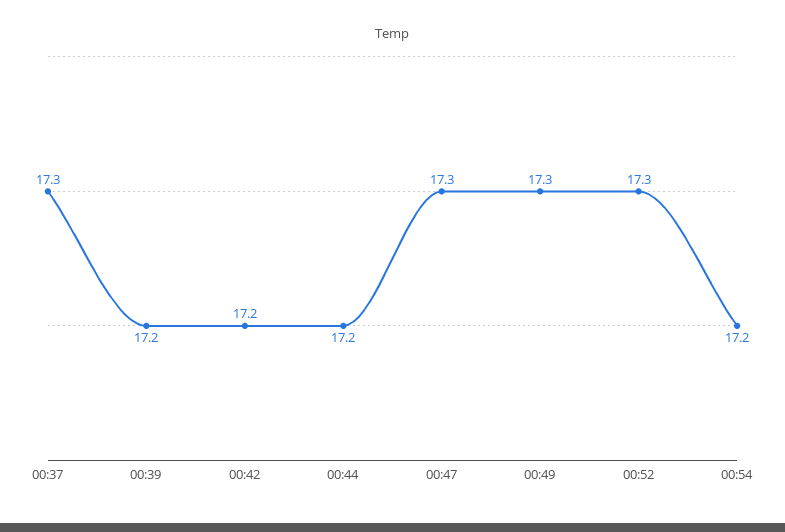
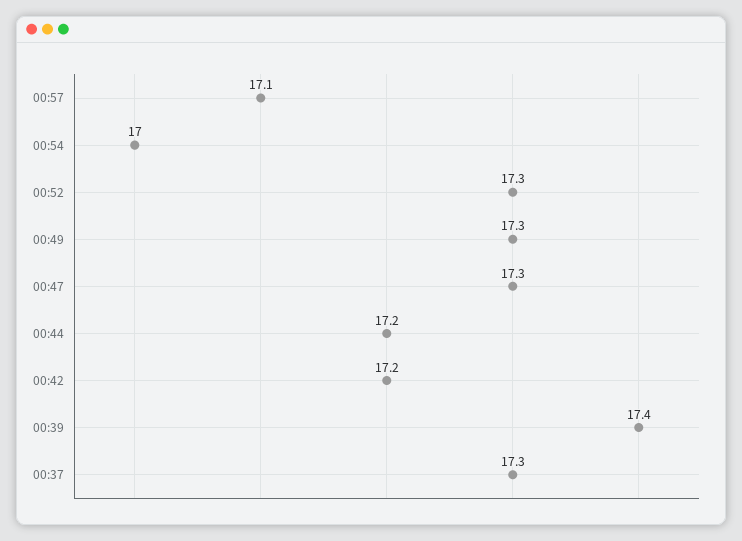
00:39: 17.2 -> 17.4
00:54: 17.2 -> 17
00:57: none -> 17.1

